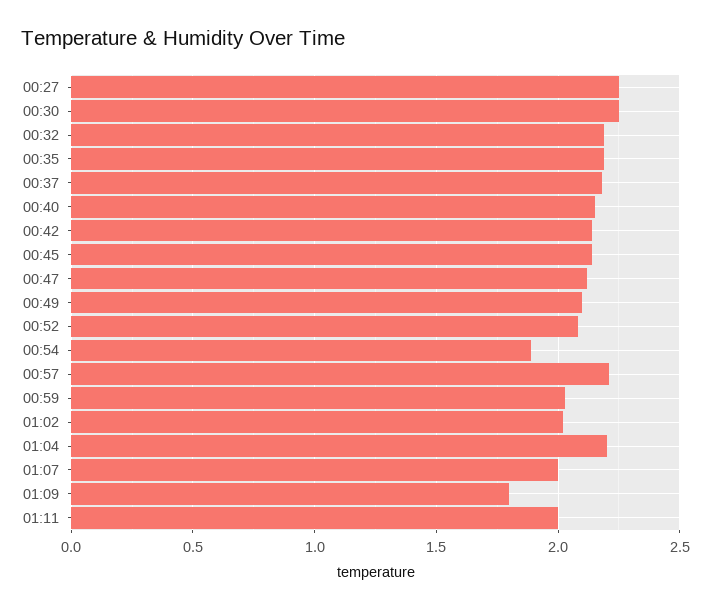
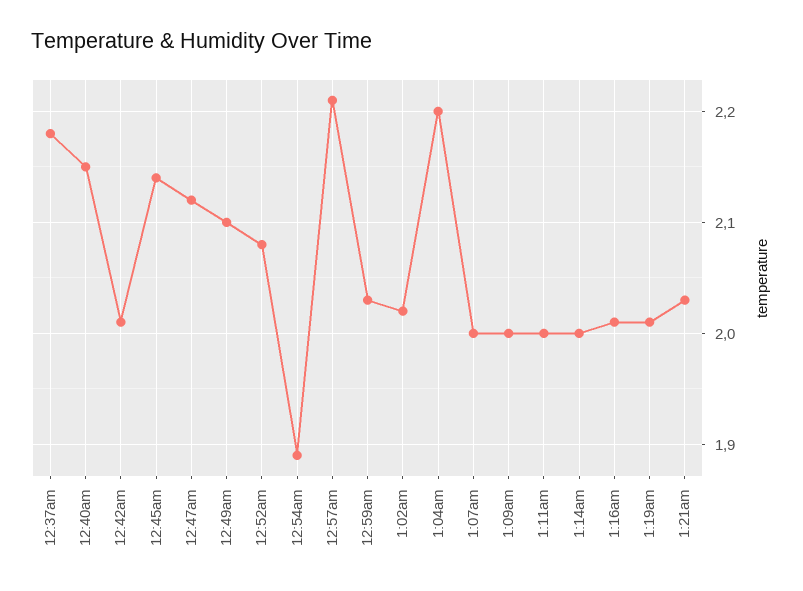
00:27: 2.25 -> none
00:30: 2.25 -> none
00:32: 2.2 -> none
00:35: 2.2 -> none
00:42: 2.15 -> 2.01
01:09: 1.8 -> 2
1:14am: none -> 2
1:16am: none -> 2.01
1:19am: none -> 2.01
1:21am: none -> 2.03

